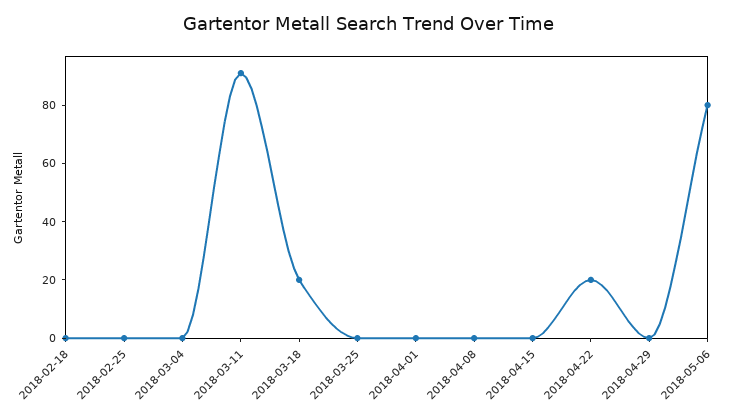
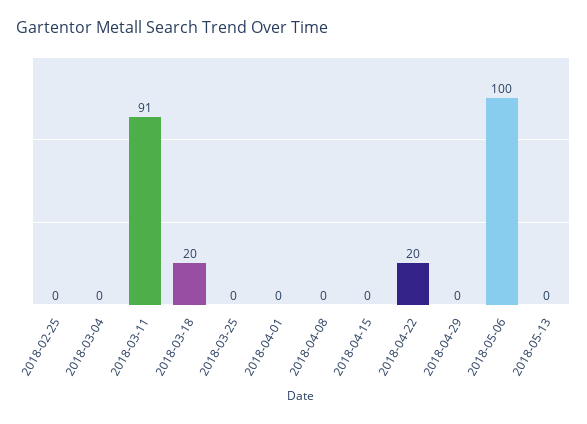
2018-02-18: 0 -> none
2018-05-06: 80 -> 100
2018-05-13: none -> 0

